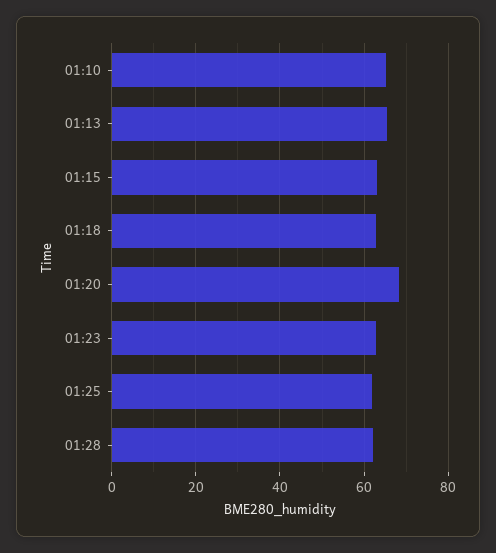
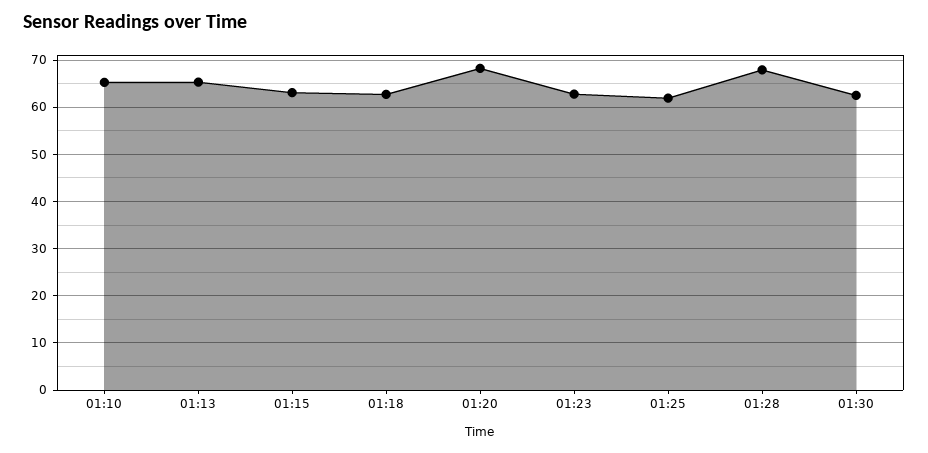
01:28: 62 -> 68
01:30: none -> 62

